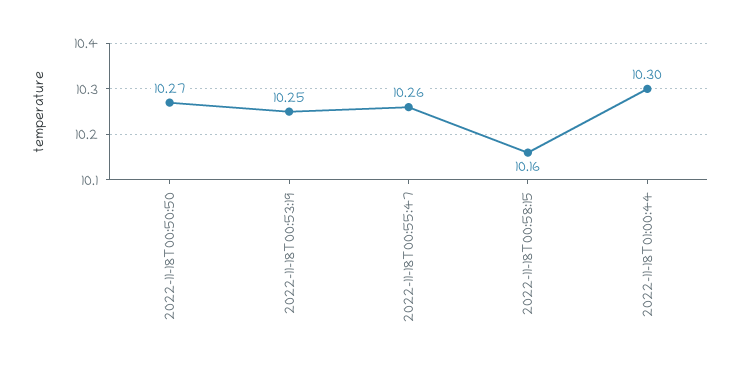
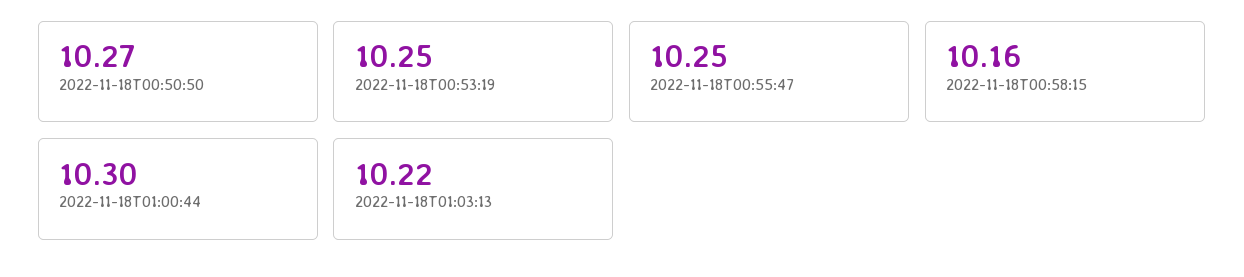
2022-11-18T00:55:47: 10.26 -> 10.25
2022-11-18T01:03:13: none -> 10.22

